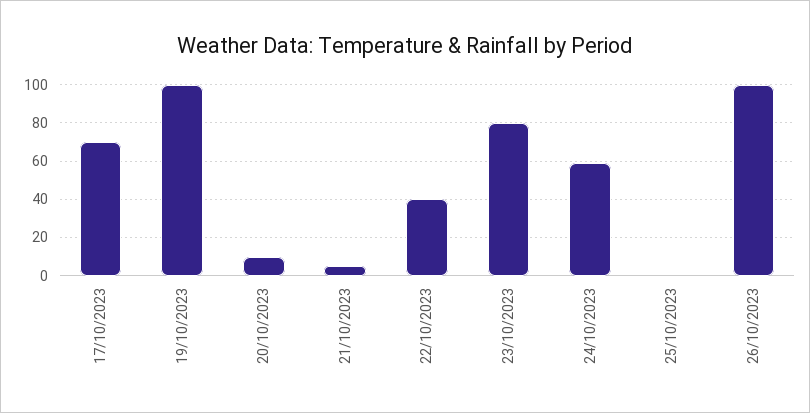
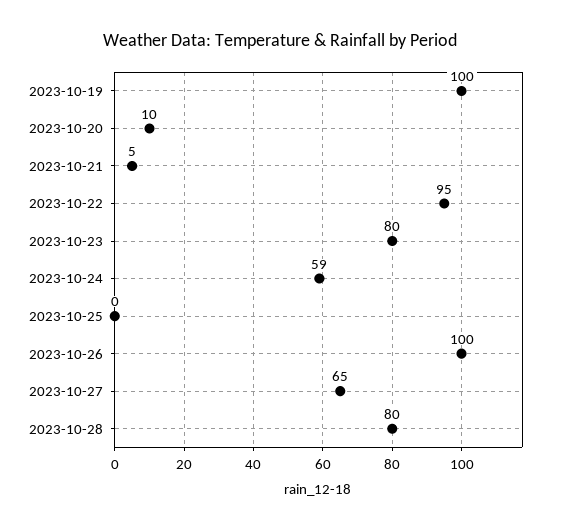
17/10/2023: 70 -> none
22/10/2023: 40 -> 95
2023-10-27: none -> 65
2023-10-28: none -> 80

